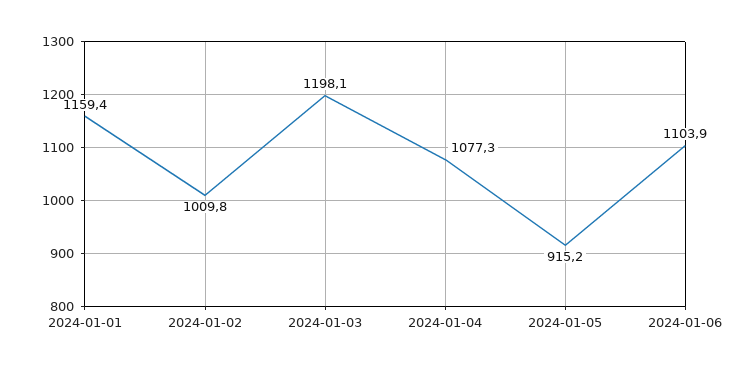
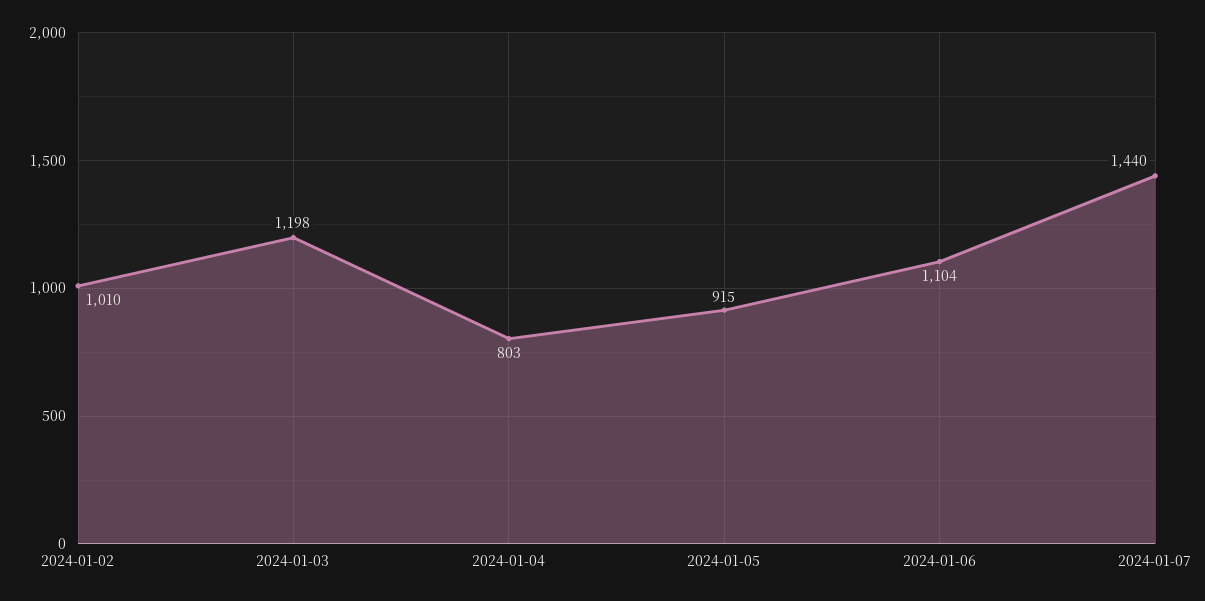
2024-01-01: 1159.4 -> none
2024-01-04: 1077.3 -> 803
2024-01-07: none -> 1440

